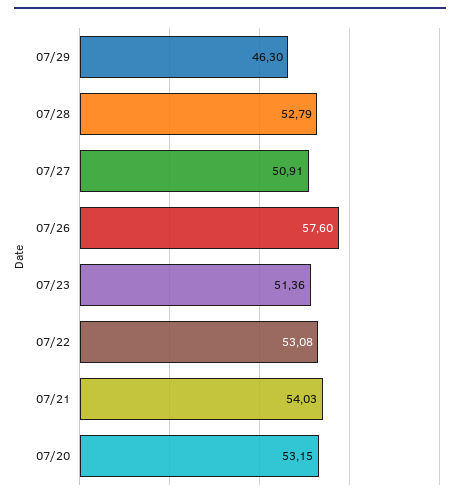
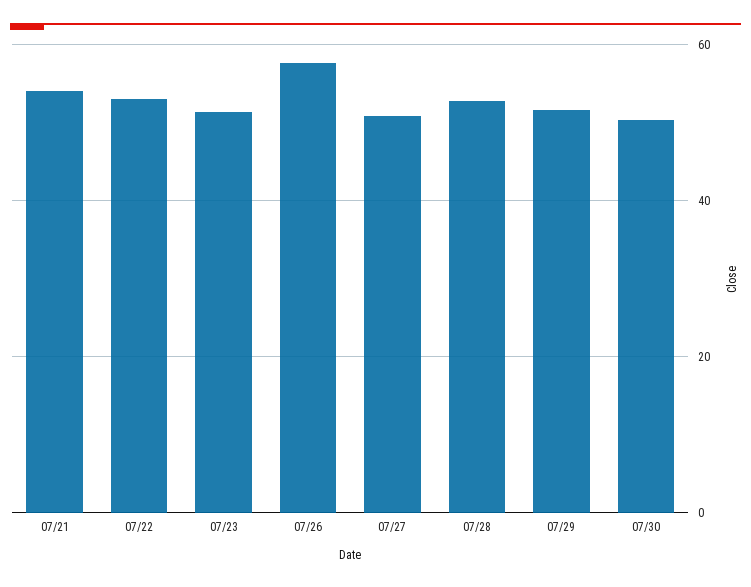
07/29: 46.3 -> 52
07/20: 53.15 -> none
07/30: none -> 50

